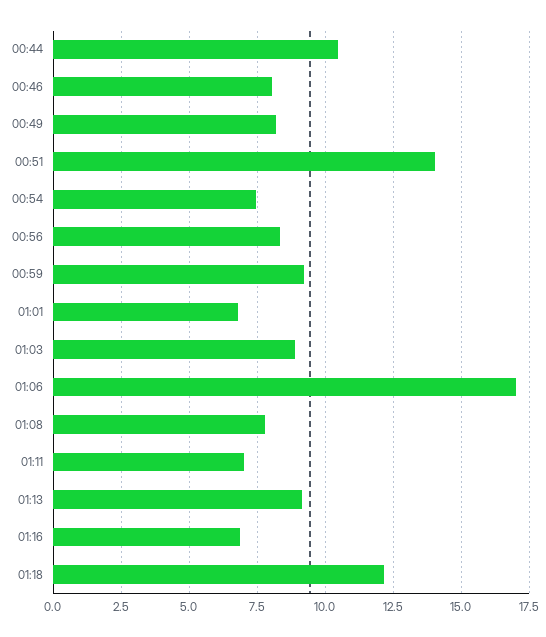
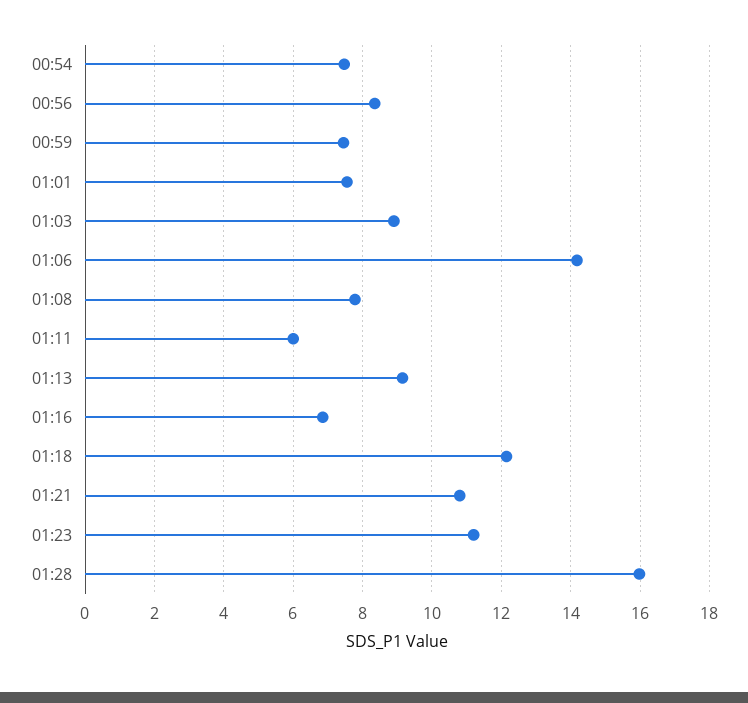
00:44: 10.5 -> none
00:46: 8 -> none
00:49: 8.25 -> none
00:51: 14 -> none
00:59: 9.25 -> 7.4
01:01: 6.75 -> 7.6
01:06: 17 -> 14.2
01:11: 7 -> 6
01:21: none -> 10.8
01:23: none -> 11.2
01:28: none -> 16

